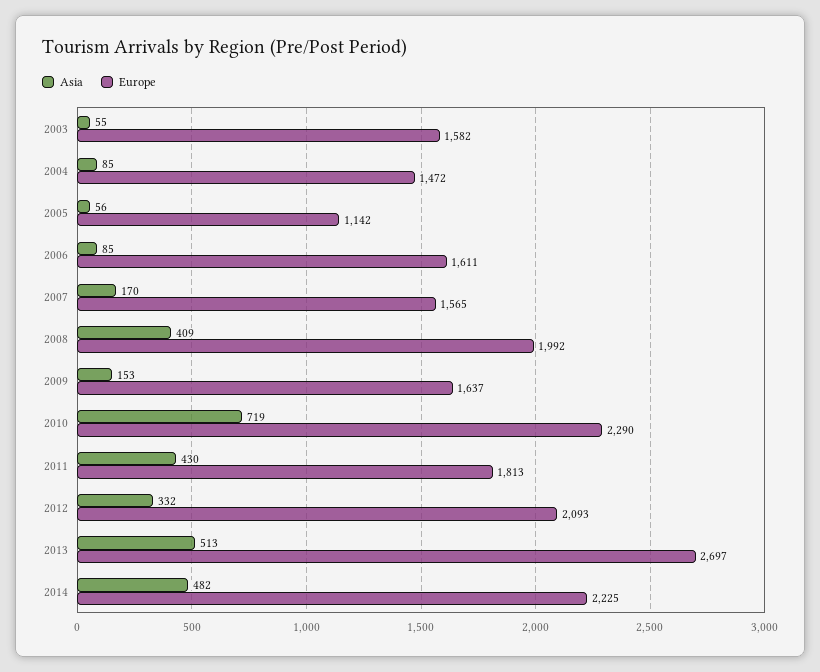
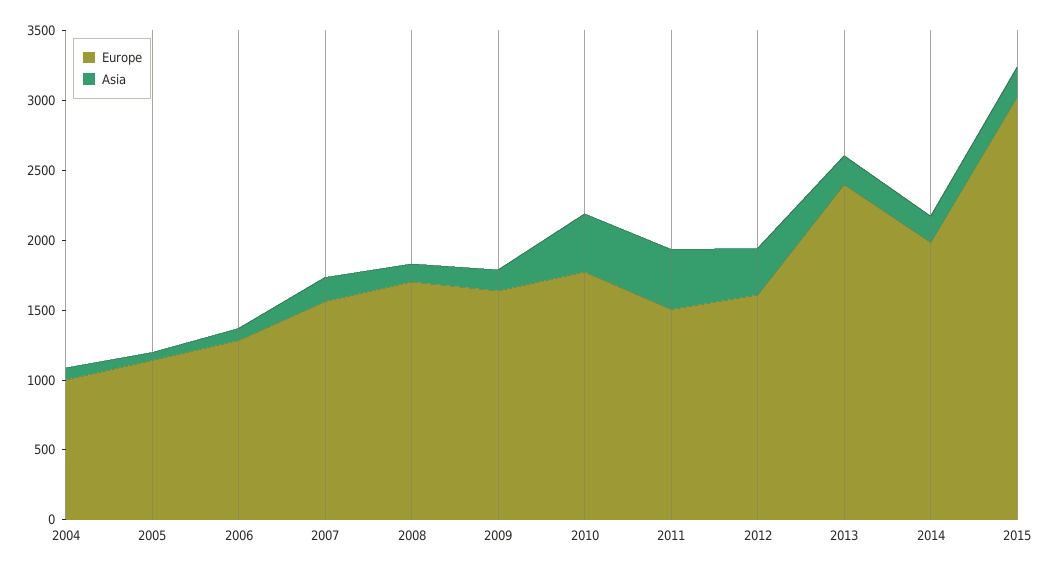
Asia, 2003: 55 -> none
Europe, 2003: 1582 -> none
Europe, 2004: 1472 -> 1000
Europe, 2006: 1611 -> 1300
Asia, 2008: 409 -> 100
Europe, 2008: 1992 -> 1700
Asia, 2010: 719 -> 400
Europe, 2010: 2290 -> 1800
Europe, 2011: 1813 -> 1500
Europe, 2012: 2093 -> 1600
Asia, 2013: 513 -> 200
Europe, 2013: 2697 -> 2400
Asia, 2014: 482 -> 200
Europe, 2014: 2225 -> 2000
Europe, 2015: none -> 3000
Asia, 2015: none -> 200

